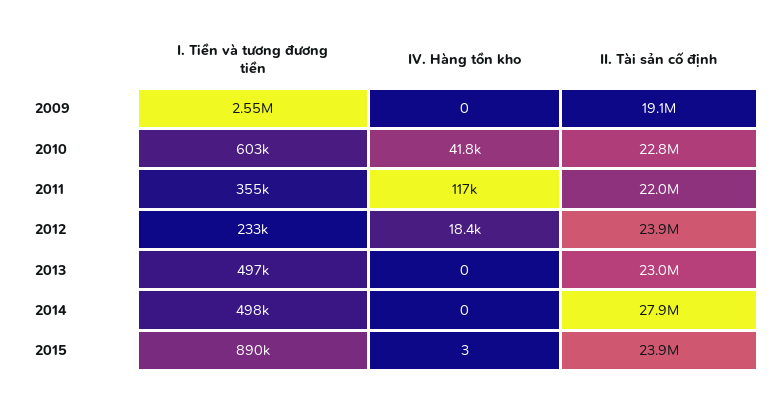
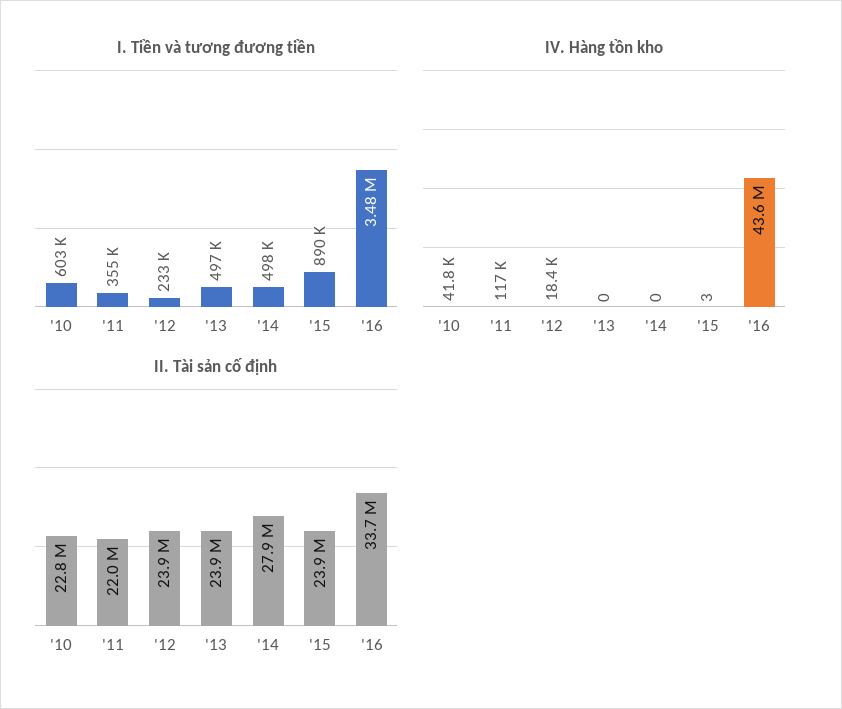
I. Tiền và tương đương tiền, 2009: 2550000 -> none
IV. Hàng tồn kho, 2009: 0 -> none
II. Tài sản cố định, 2009: 19100000 -> none
II. Tài sản cố định, 2013: 23000000 -> 23900000
I. Tiền và tương đương tiền, '16: none -> 3480000
IV. Hàng tồn kho, '16: none -> 43600000
II. Tài sản cố định, '16: none -> 33700000

